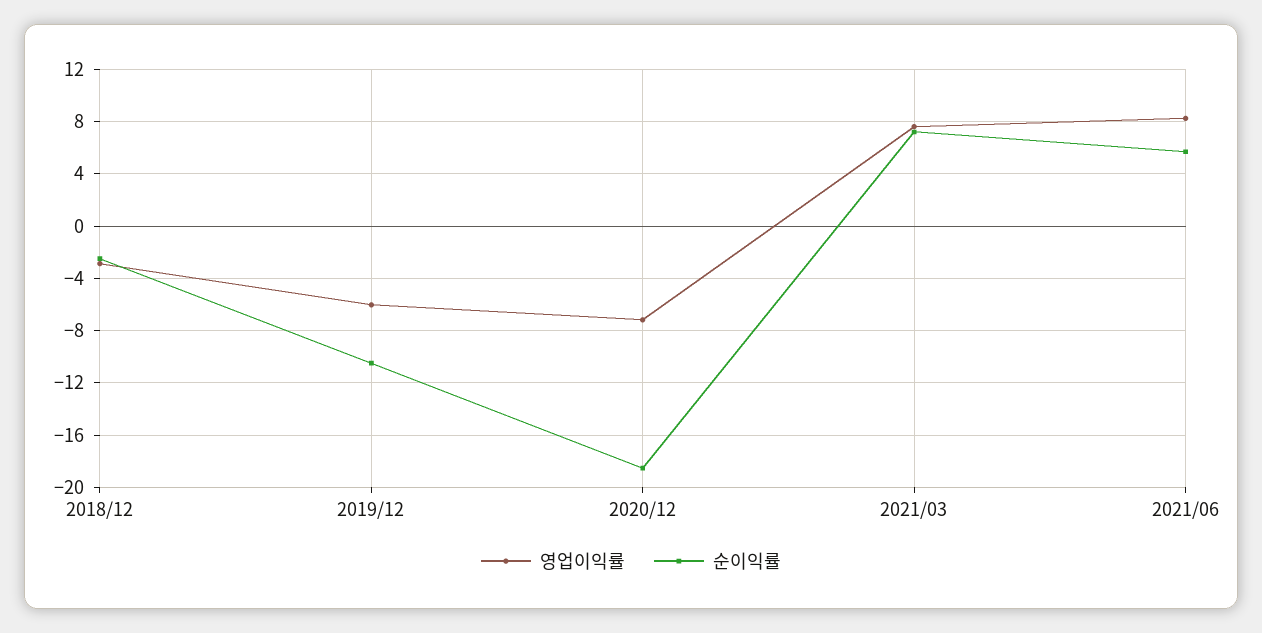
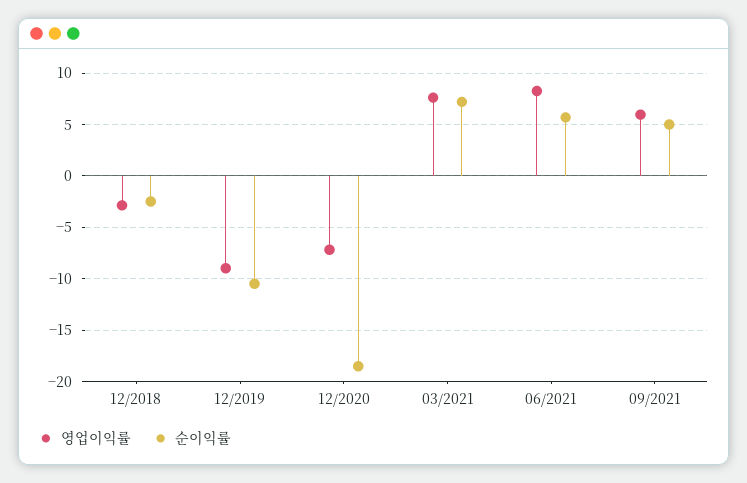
영업이익률, 2019/12: -6 -> -9
영업이익률, 09/2021: none -> 6
순이익률, 09/2021: none -> 5

